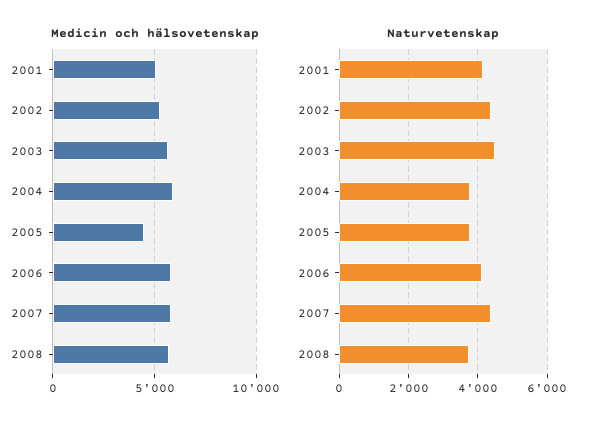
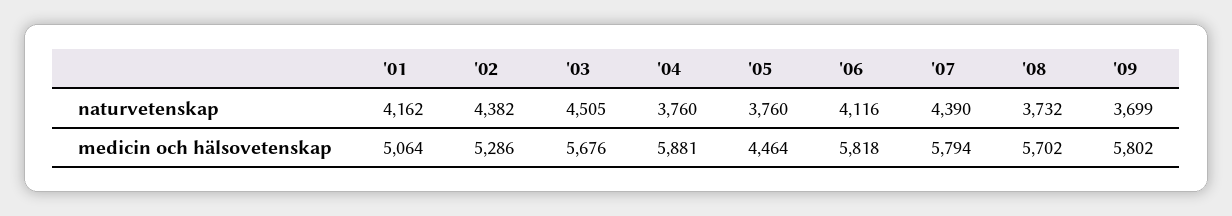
Naturvetenskap, '09: none -> 3699
Medicin och hälsovetenskap, '09: none -> 5802

